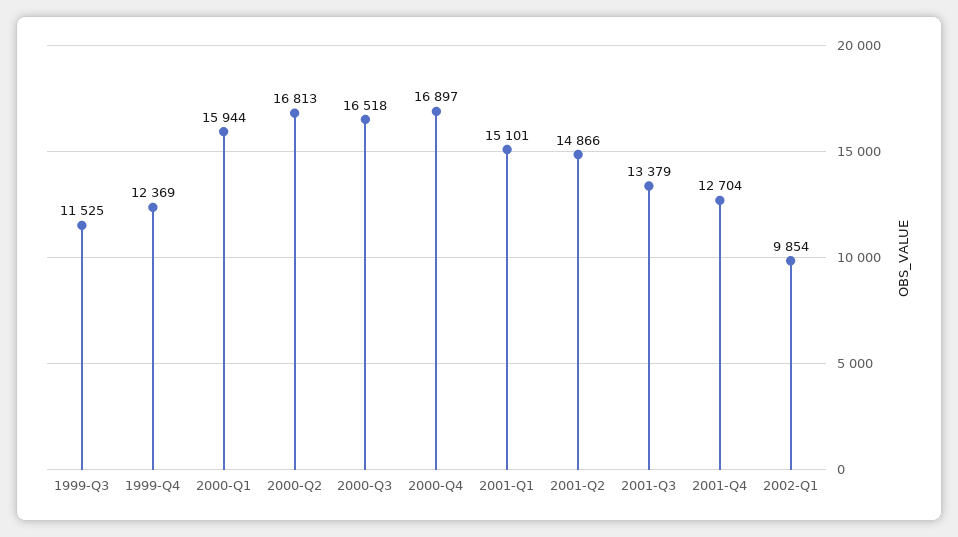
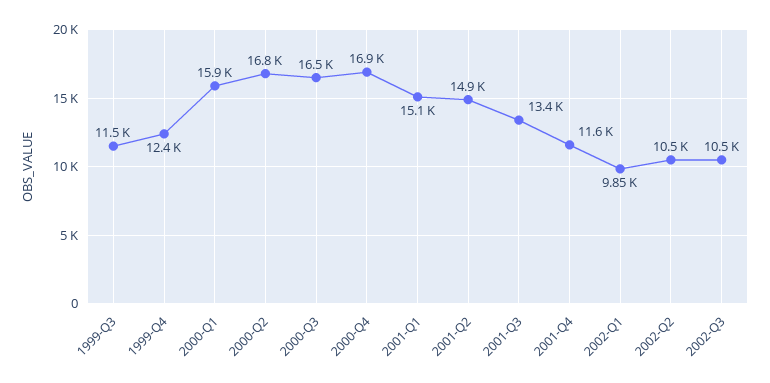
2001-Q4: 12704 -> 11600
2002-Q2: none -> 10500
2002-Q3: none -> 10500

